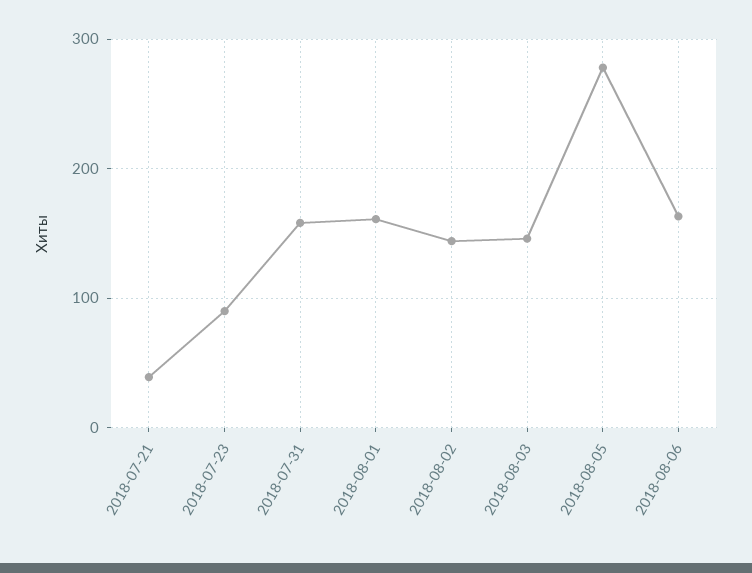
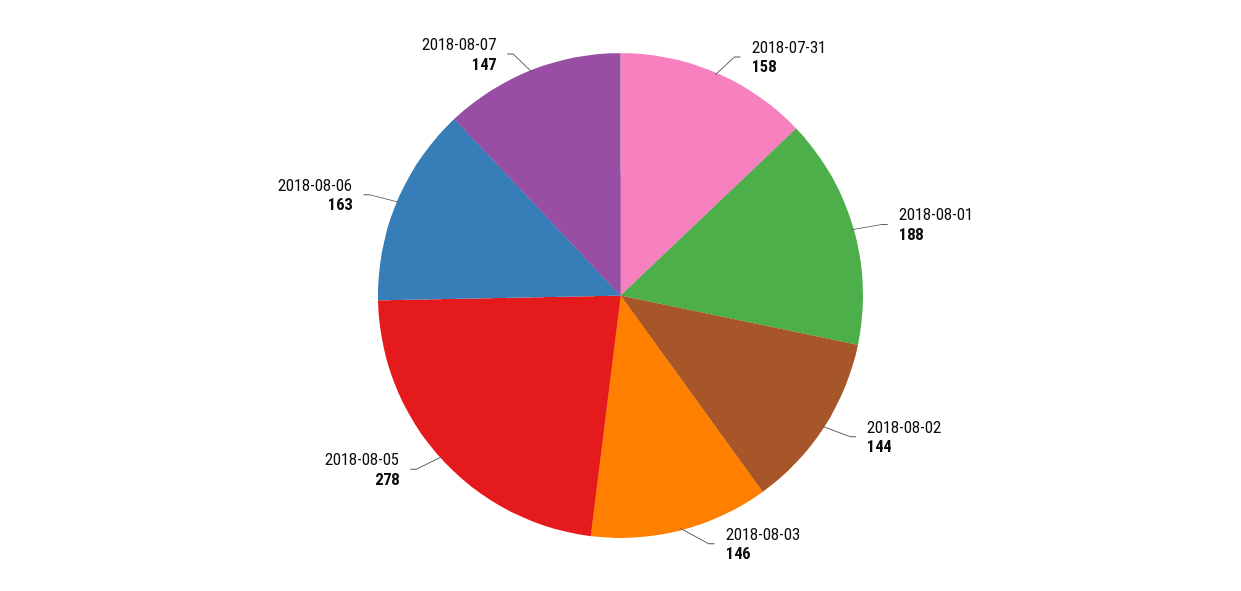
2018-07-21: 40 -> none
2018-07-23: 90 -> none
2018-08-01: 160 -> 188
2018-08-07: none -> 147

